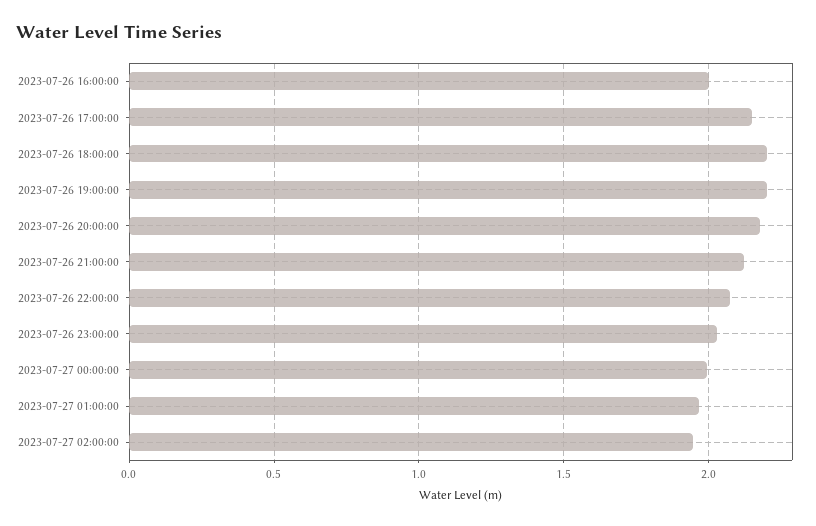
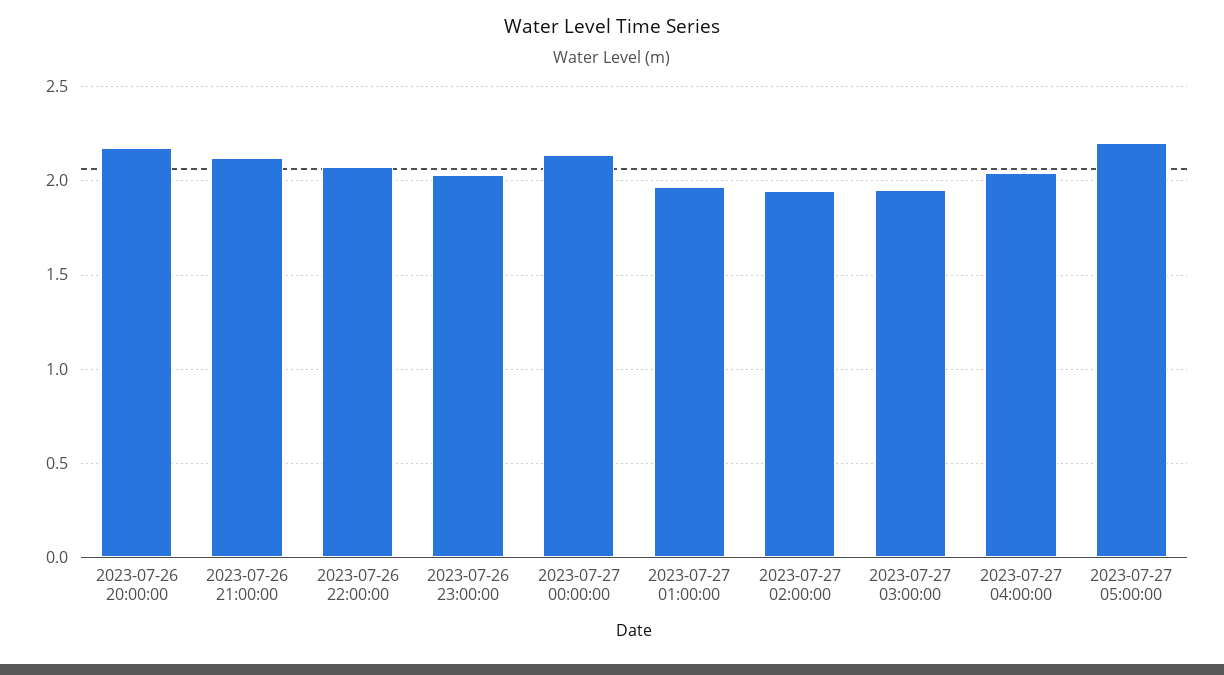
2023-07-26 16:00:00: 2 -> none
2023-07-26 17:00:00: 2.15 -> none
2023-07-26 18:00:00: 2.2 -> none
2023-07-26 19:00:00: 2.2 -> none
2023-07-27 00:00:00: 2 -> 2.15
2023-07-27 03:00:00: none -> 1.95
2023-07-27 04:00:00: none -> 2.05
2023-07-27 05:00:00: none -> 2.2

